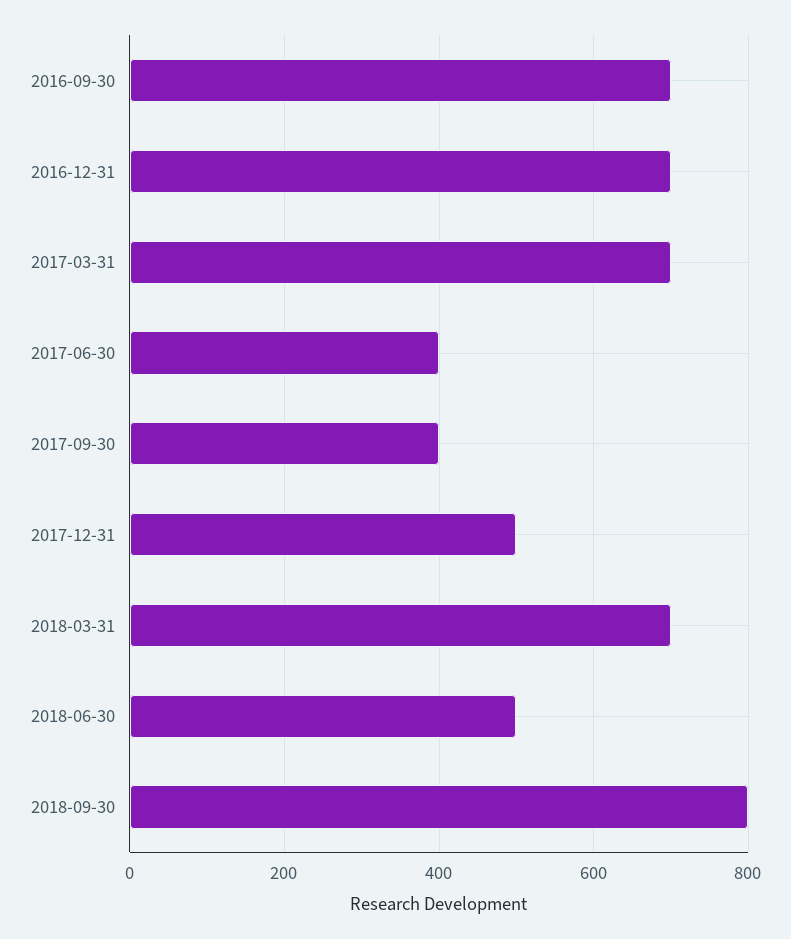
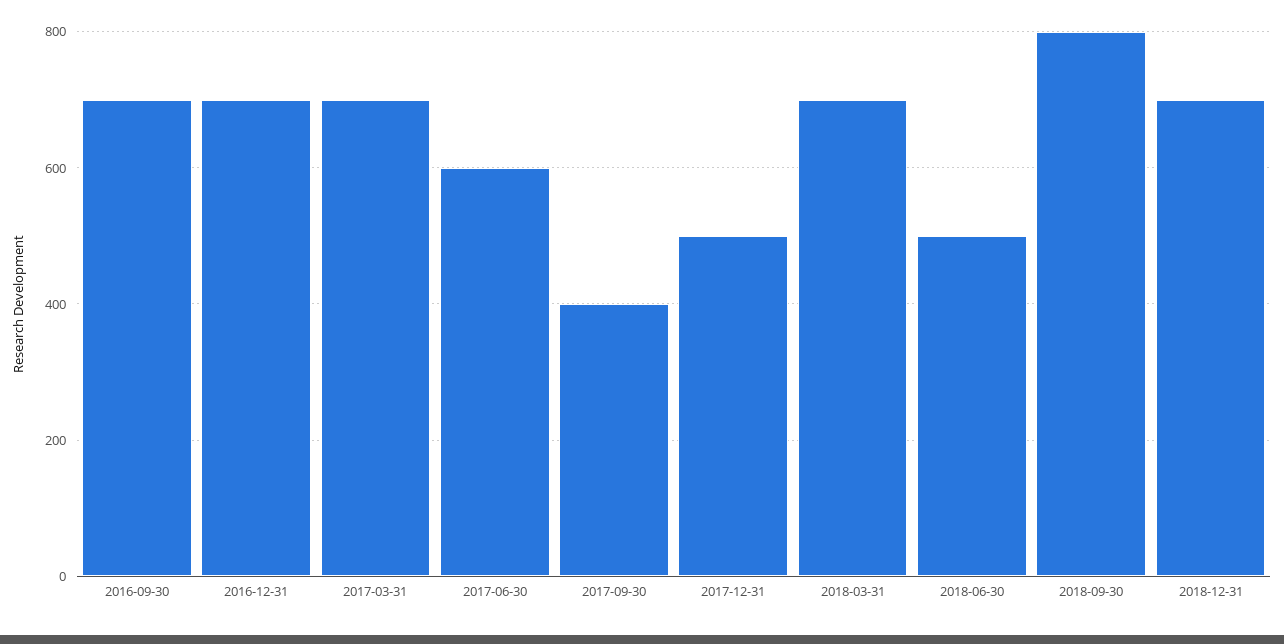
2017-06-30: 400 -> 600
2018-12-31: none -> 700

